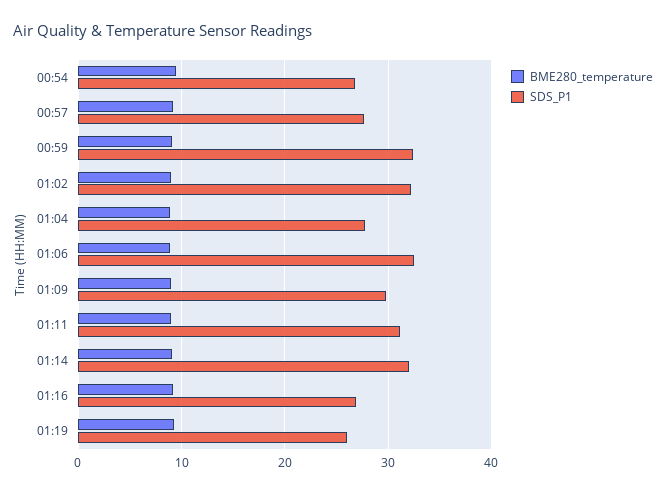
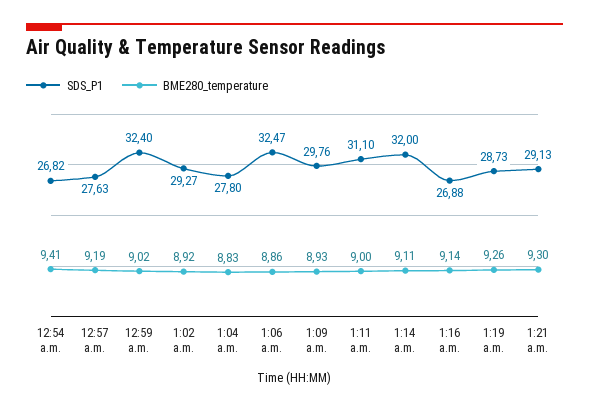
SDS_P1, 01:02: 32 -> 29.27
SDS_P1, 01:19: 26 -> 28.73
SDS_P1, 1:21 a.m.: none -> 29.13
BME280_temperature, 1:21 a.m.: none -> 9.3

